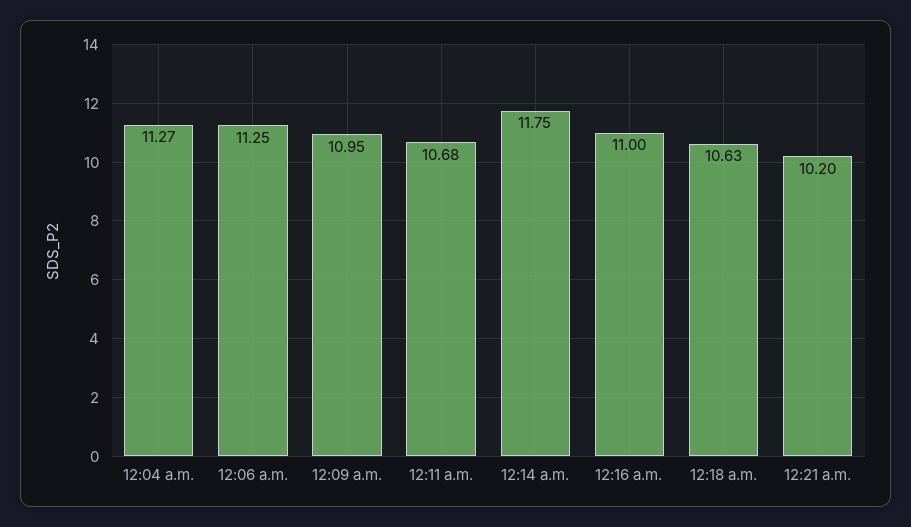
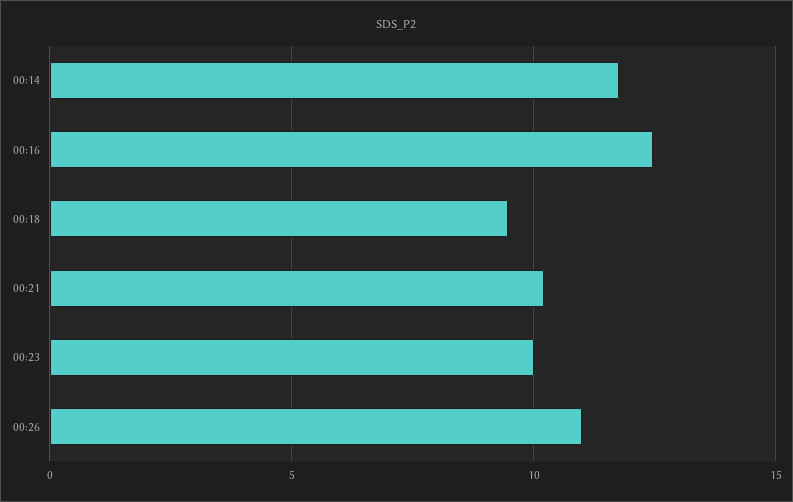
12:04 a.m.: 11.27 -> none
12:06 a.m.: 11.25 -> none
12:09 a.m.: 10.95 -> none
12:11 a.m.: 10.68 -> none
12:16 a.m.: 11 -> 12.5
12:18 a.m.: 10.63 -> 9.5
00:23: none -> 10
00:26: none -> 11

